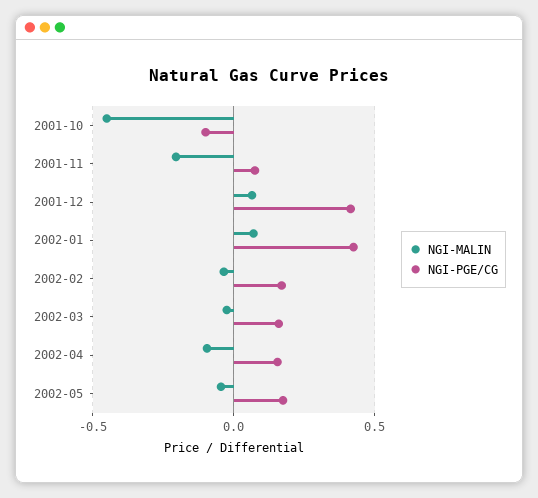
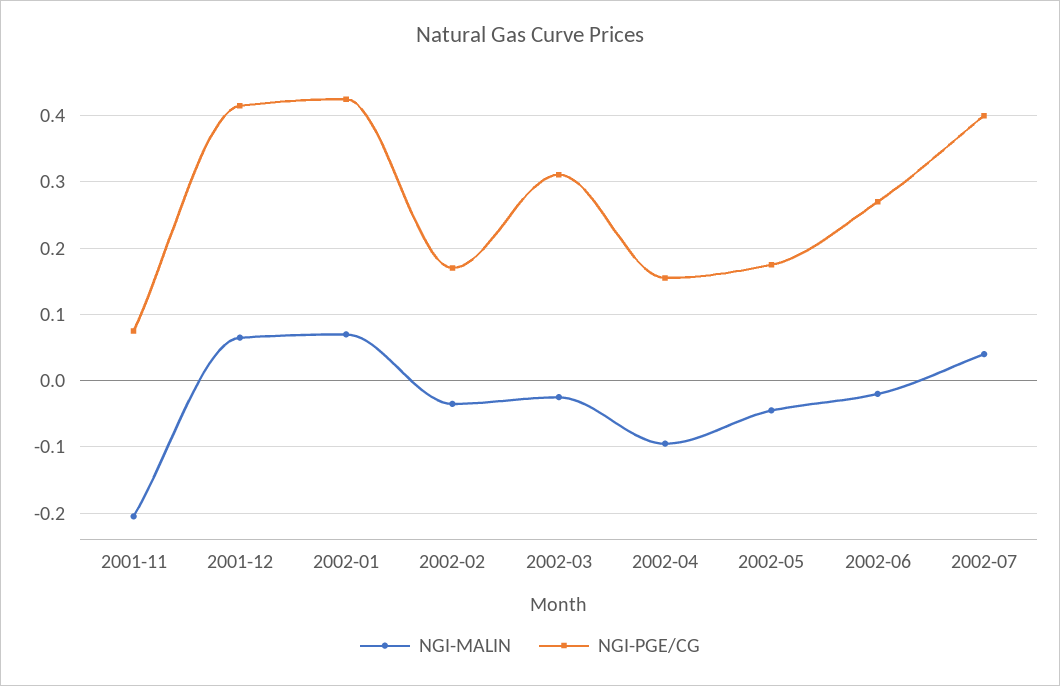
NGI-MALIN, 2001-10: -0.45 -> none
NGI-PGE/CG, 2001-10: -0.1 -> none
NGI-PGE/CG, 2002-03: 0.15 -> 0.31
NGI-MALIN, 2002-06: none -> -0.02
NGI-PGE/CG, 2002-06: none -> 0.27
NGI-MALIN, 2002-07: none -> 0.04
NGI-PGE/CG, 2002-07: none -> 0.4

